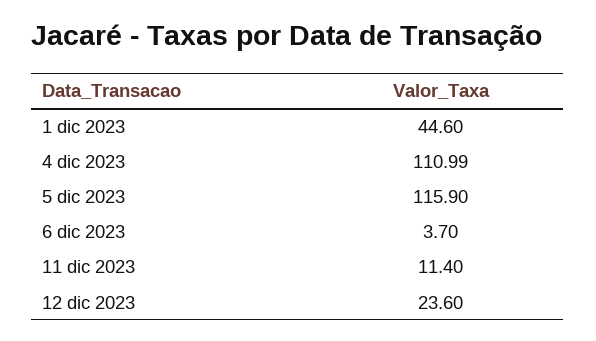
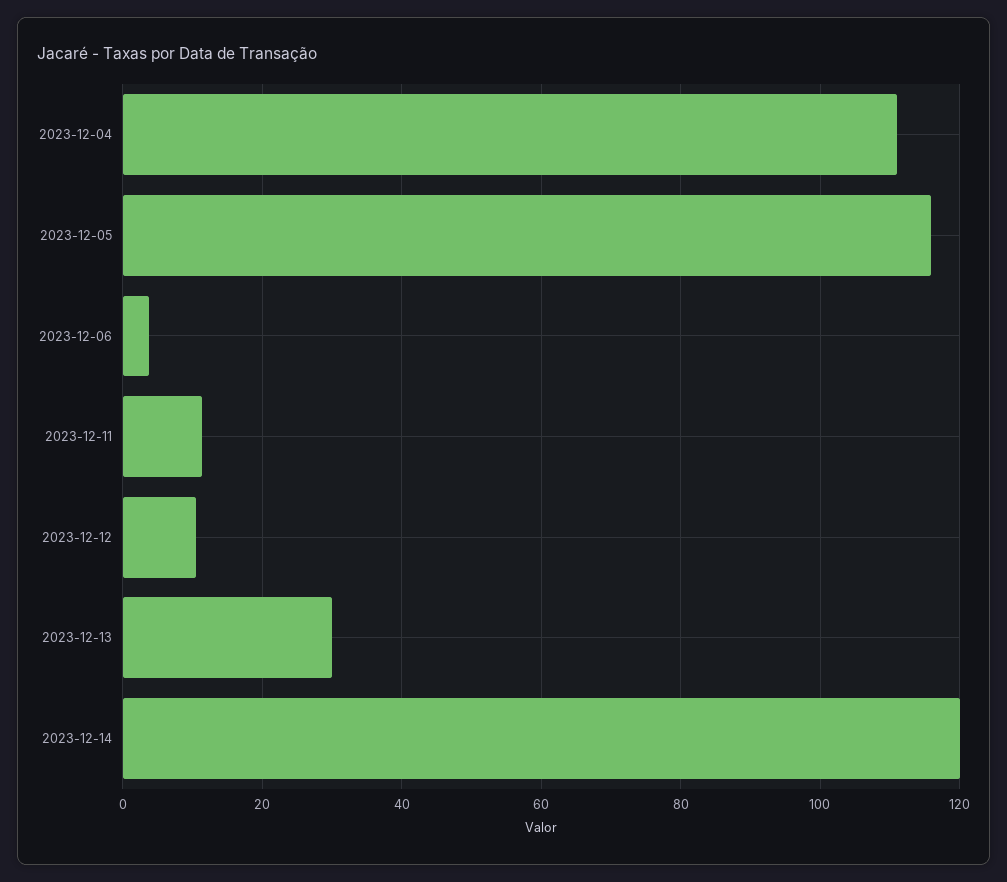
1 dic 2023: 44.6 -> none
12 dic 2023: 23.6 -> 10
2023-12-13: none -> 30
2023-12-14: none -> 120

